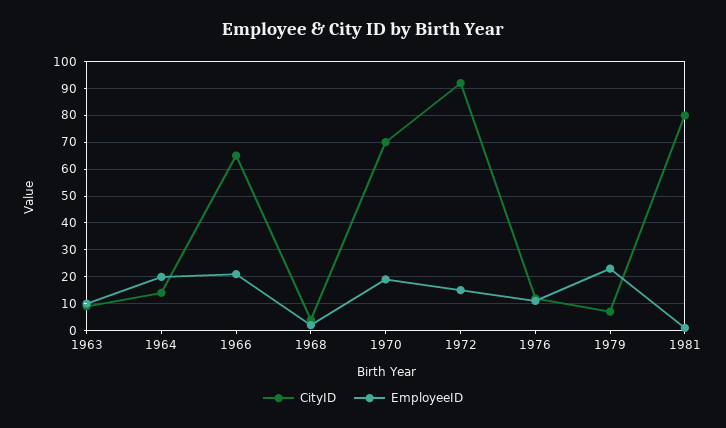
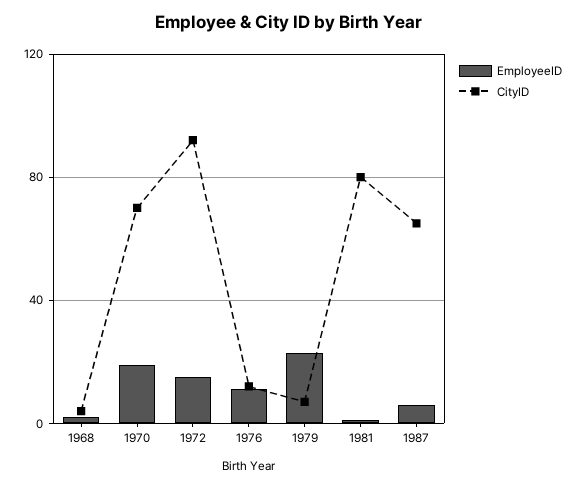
CityID, 1963: 10 -> none
EmployeeID, 1963: 10 -> none
CityID, 1964: 15 -> none
EmployeeID, 1964: 20 -> none
CityID, 1966: 65 -> none
EmployeeID, 1966: 20 -> none
EmployeeID, 1987: none -> 5
CityID, 1987: none -> 65

